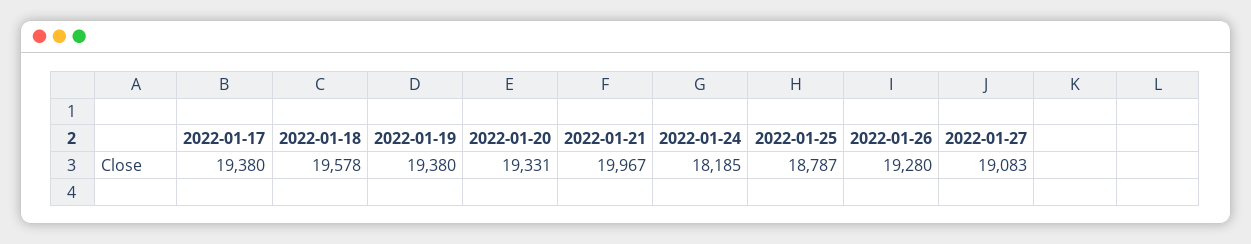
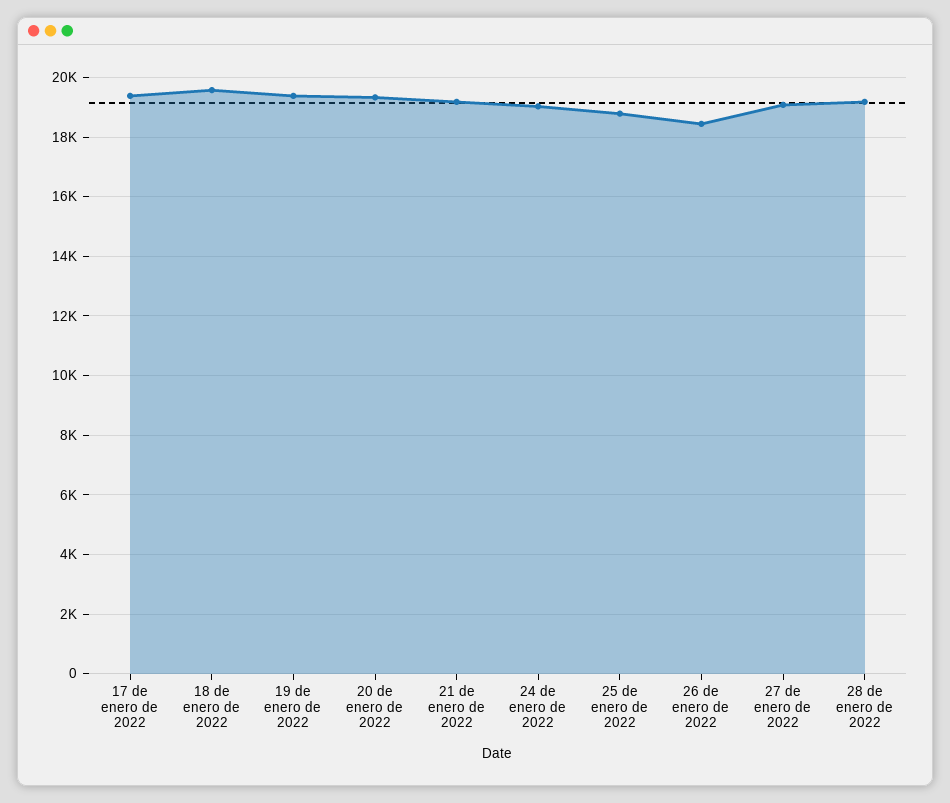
2022-01-21: 19967 -> 19250
2022-01-24: 18185 -> 19000
2022-01-26: 19280 -> 18500
28 de enero de 2022: none -> 19250

